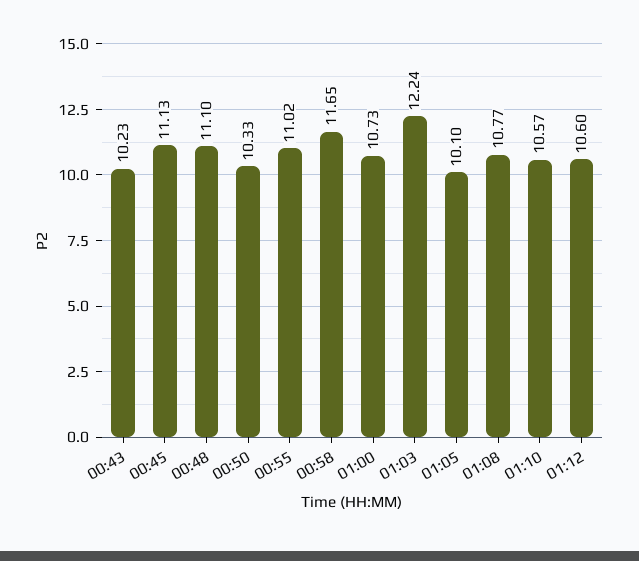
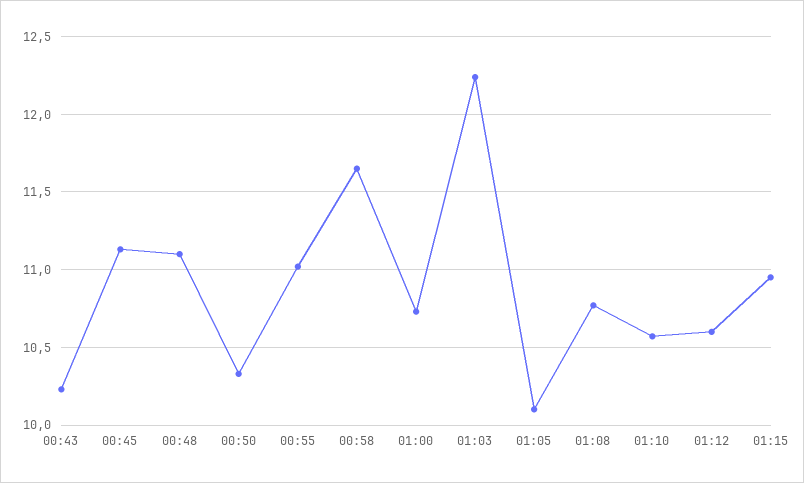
01:15: none -> 10.95

